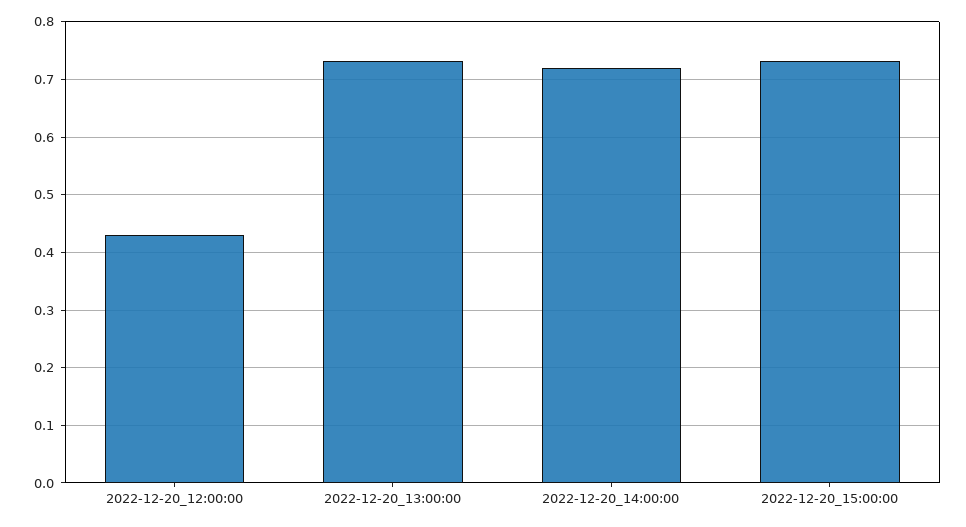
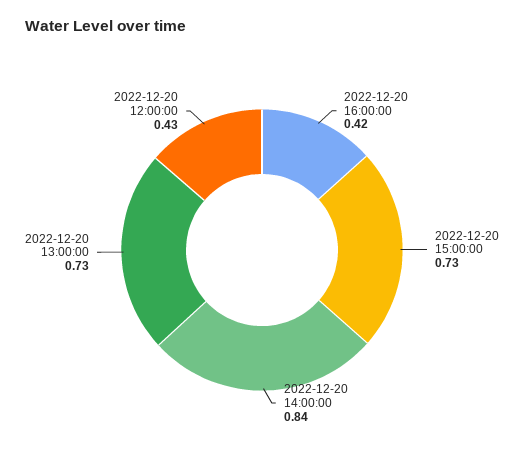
2022-12-20_14:00:00: 0.72 -> 0.84
2022-12-20 16:00:00: none -> 0.42

